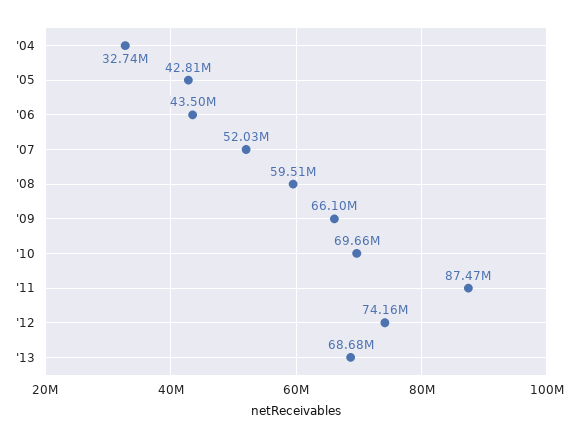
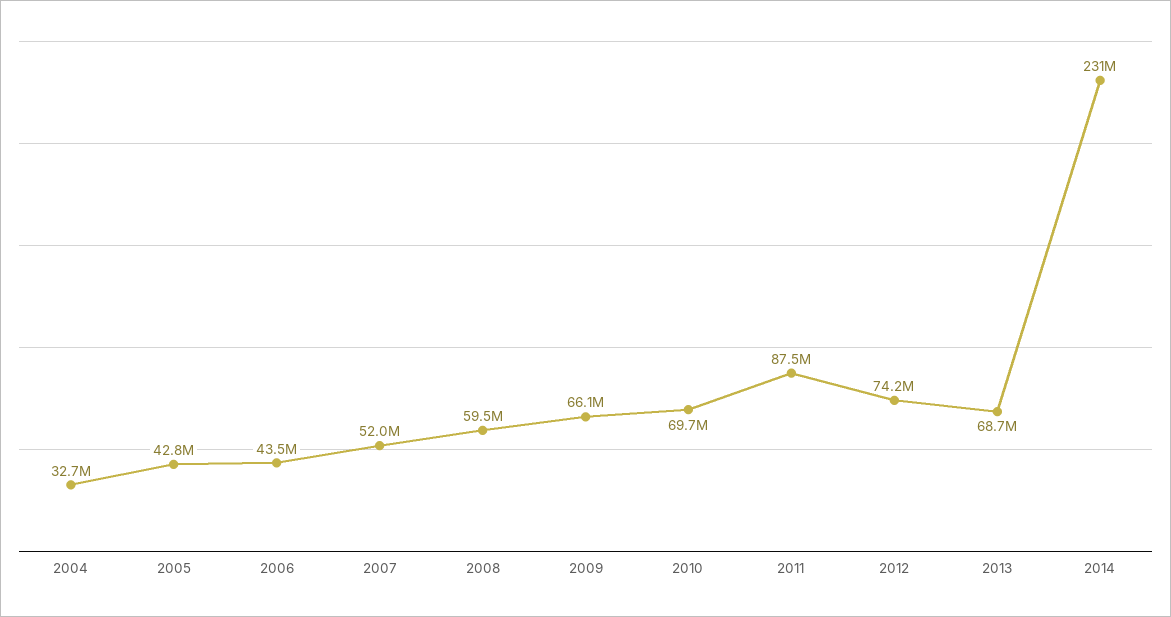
2014: none -> 231000000

